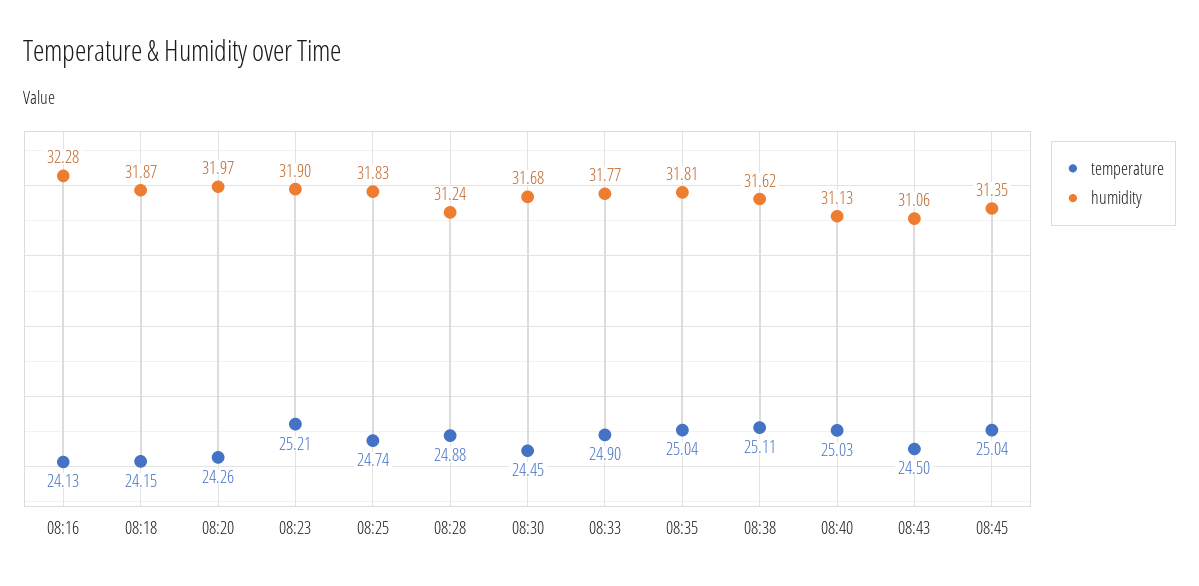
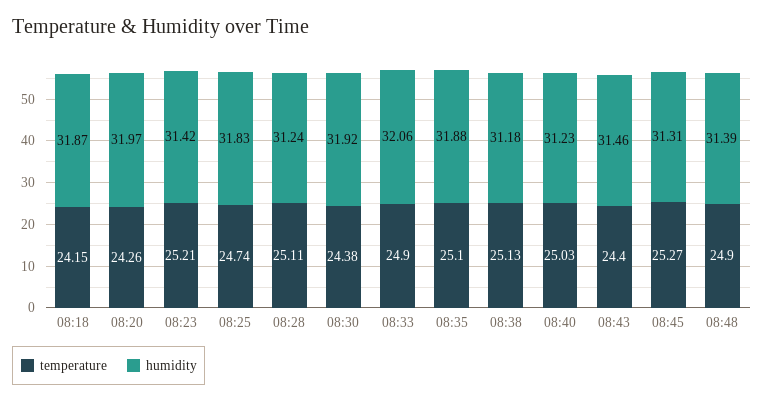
temperature, 08:16: 24.13 -> none
humidity, 08:16: 32.28 -> none
humidity, 08:23: 31.9 -> 31.42
temperature, 08:28: 24.88 -> 25.11
temperature, 08:30: 24.45 -> 24.38
humidity, 08:30: 31.68 -> 31.92
humidity, 08:33: 31.77 -> 32.06
temperature, 08:35: 25.04 -> 25.1
humidity, 08:35: 31.81 -> 31.88
temperature, 08:38: 25.11 -> 25.13
humidity, 08:38: 31.62 -> 31.18
humidity, 08:40: 31.13 -> 31.23
temperature, 08:43: 24.5 -> 24.4
humidity, 08:43: 31.06 -> 31.46
temperature, 08:45: 25.04 -> 25.27
humidity, 08:45: 31.35 -> 31.31
temperature, 08:48: none -> 24.9
humidity, 08:48: none -> 31.39

